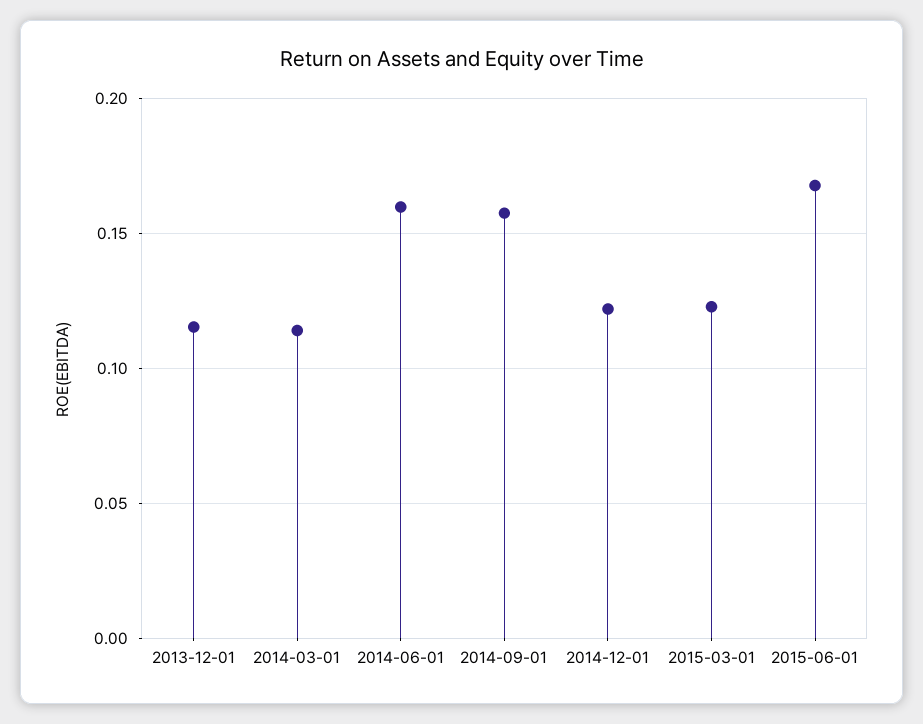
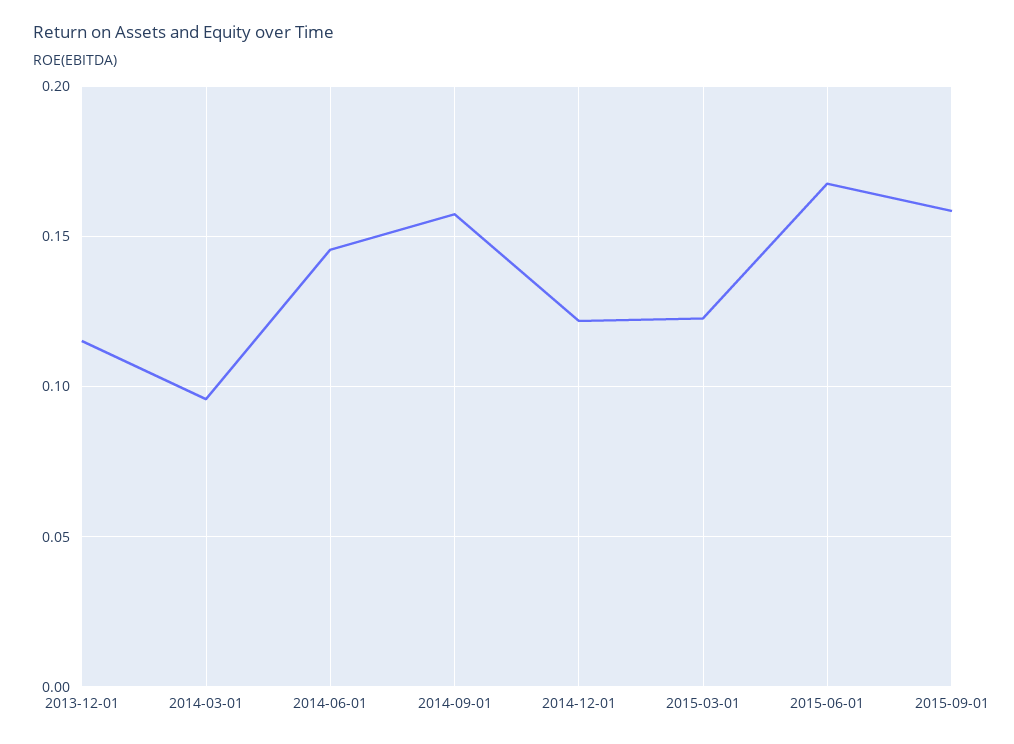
2014-03-01: 0.115 -> 0.095
2014-06-01: 0.16 -> 0.145
2015-09-01: none -> 0.16

